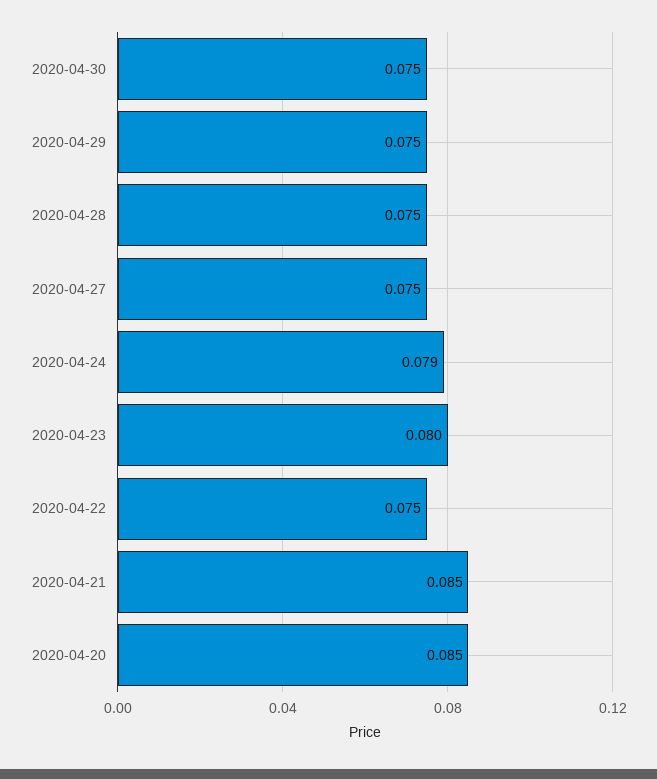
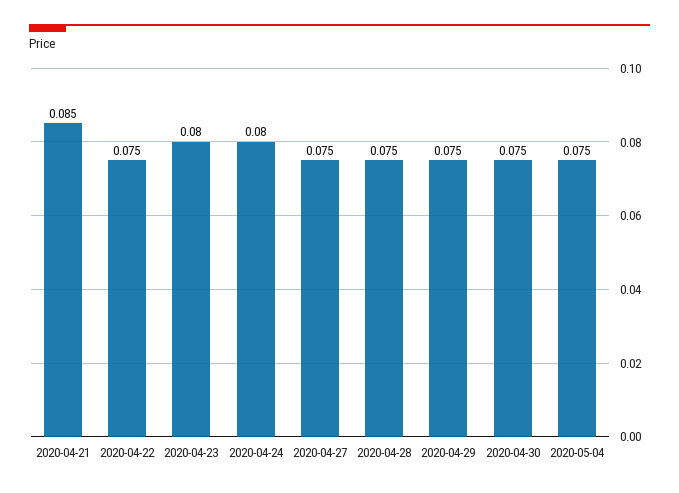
2020-04-24: 0.079 -> 0.08
2020-04-20: 0.085 -> none
2020-05-04: none -> 0.075

